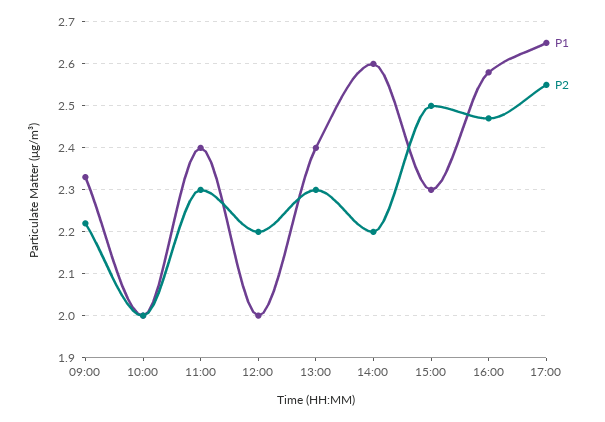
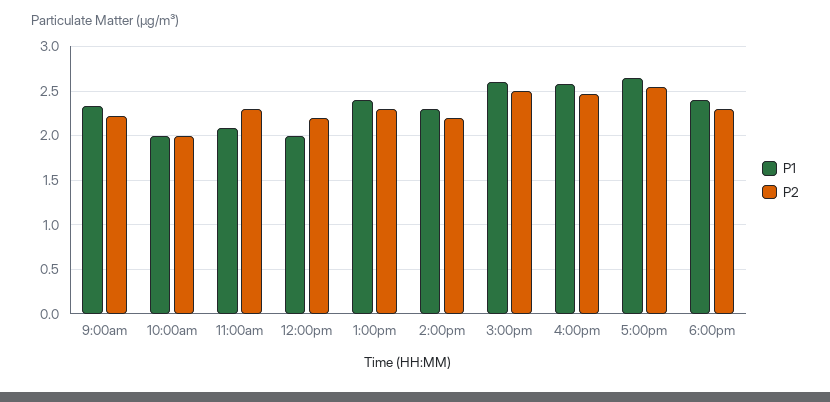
P1, 11:00: 2.4 -> 2.1
P1, 14:00: 2.6 -> 2.3
P1, 15:00: 2.3 -> 2.6
P1, 6:00pm: none -> 2.4
P2, 6:00pm: none -> 2.3

